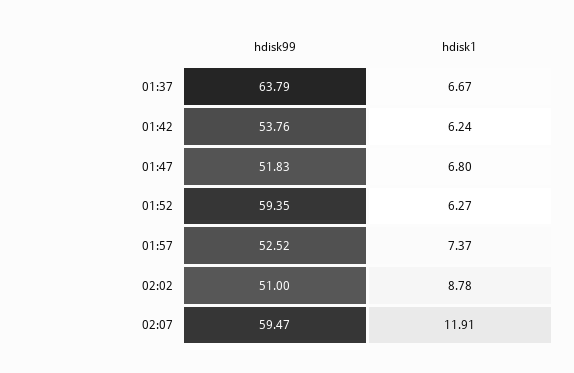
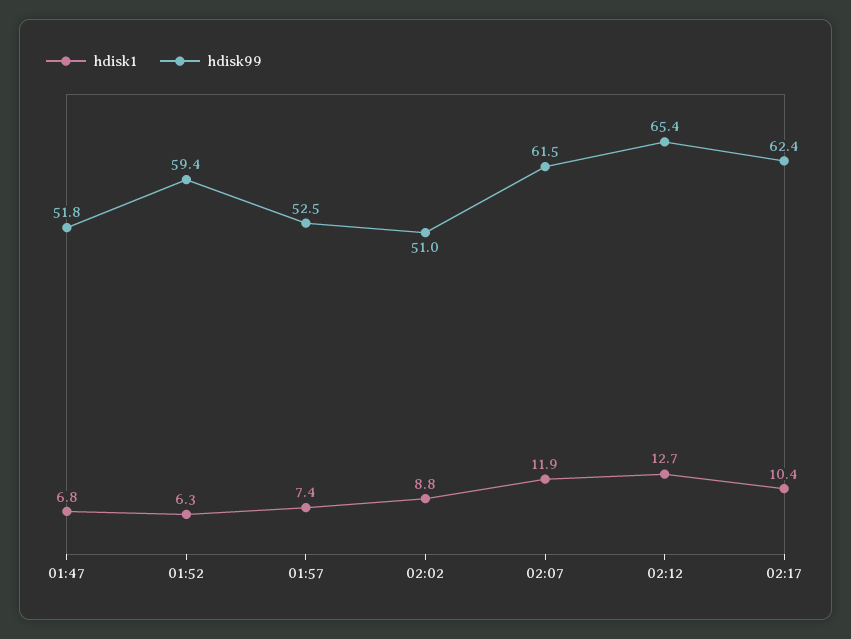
hdisk99, 01:37: 63.79 -> none
hdisk1, 01:37: 6.67 -> none
hdisk99, 01:42: 53.76 -> none
hdisk1, 01:42: 6.24 -> none
hdisk99, 02:07: 59.47 -> 61.5
hdisk1, 02:12: none -> 12.7
hdisk99, 02:12: none -> 65.4
hdisk1, 02:17: none -> 10.4
hdisk99, 02:17: none -> 62.4

